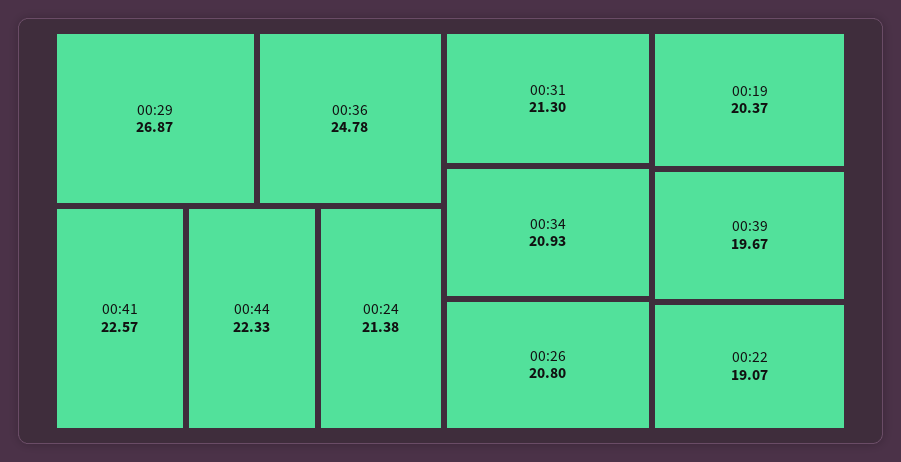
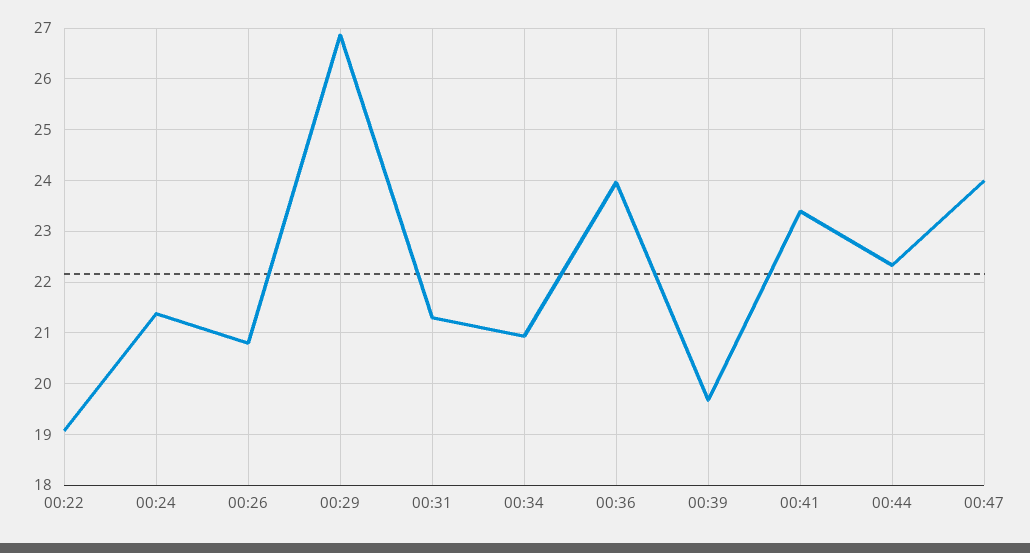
00:36: 24.78 -> 24
00:41: 22.57 -> 23.4
00:19: 20.37 -> none
00:47: none -> 24

